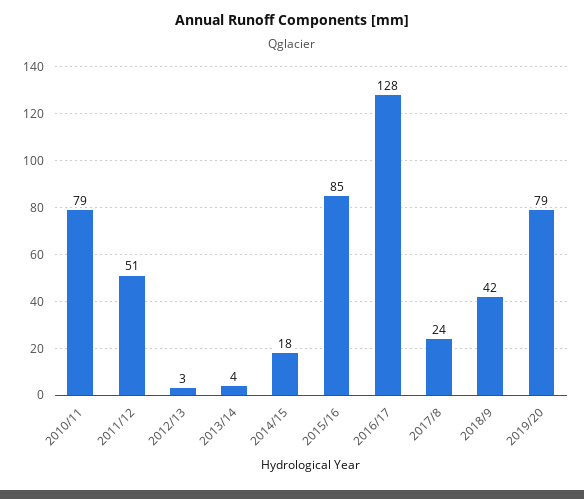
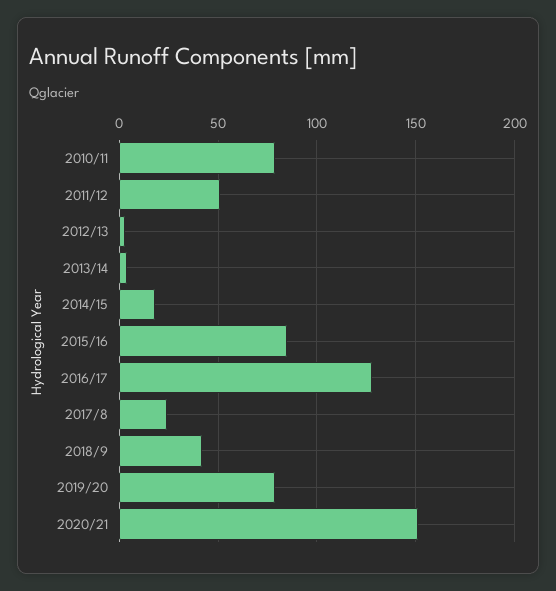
2020/21: none -> 150

